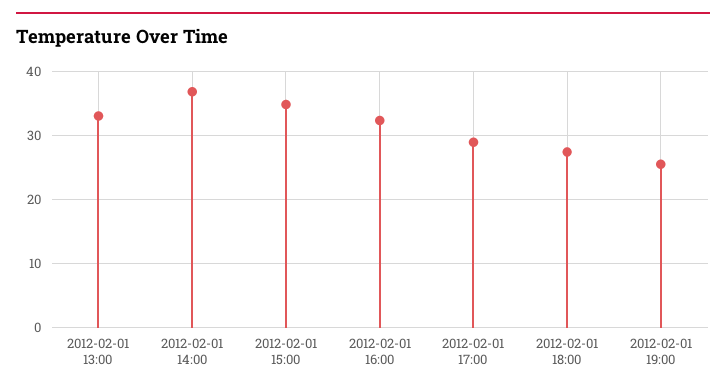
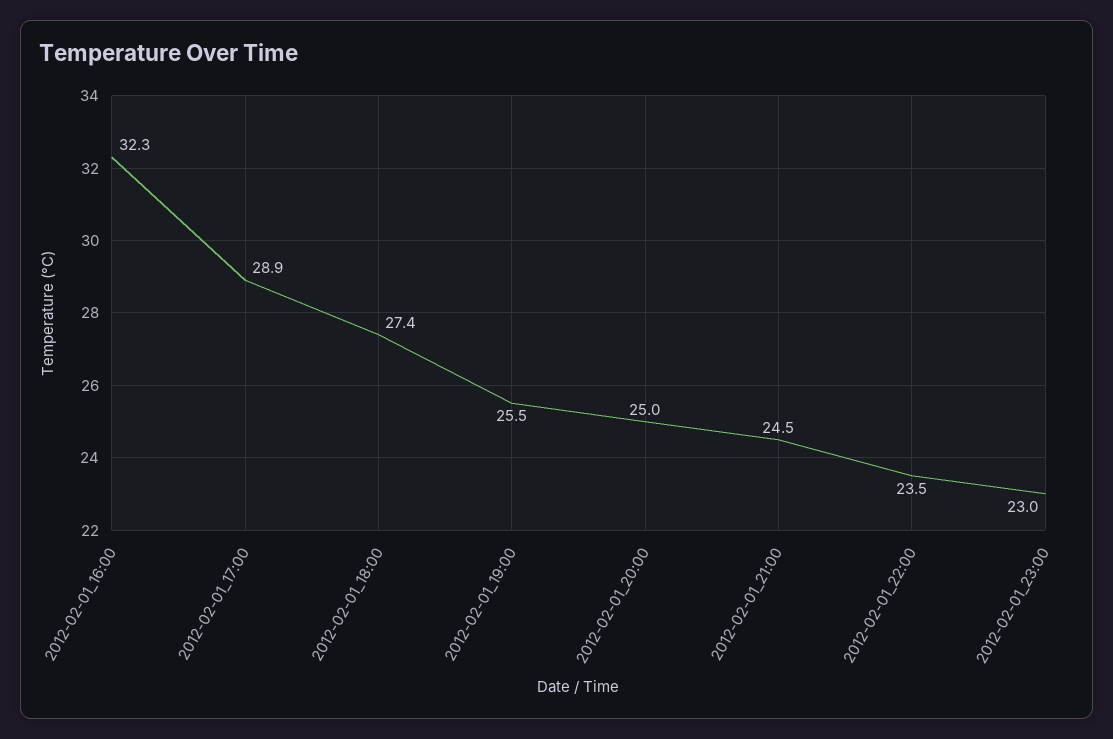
2012-02-01 13:00: 33 -> none
2012-02-01 14:00: 37 -> none
2012-02-01 15:00: 35 -> none
2012-02-01_20:00: none -> 25
2012-02-01_21:00: none -> 24.5
2012-02-01_22:00: none -> 23.5
2012-02-01_23:00: none -> 23

